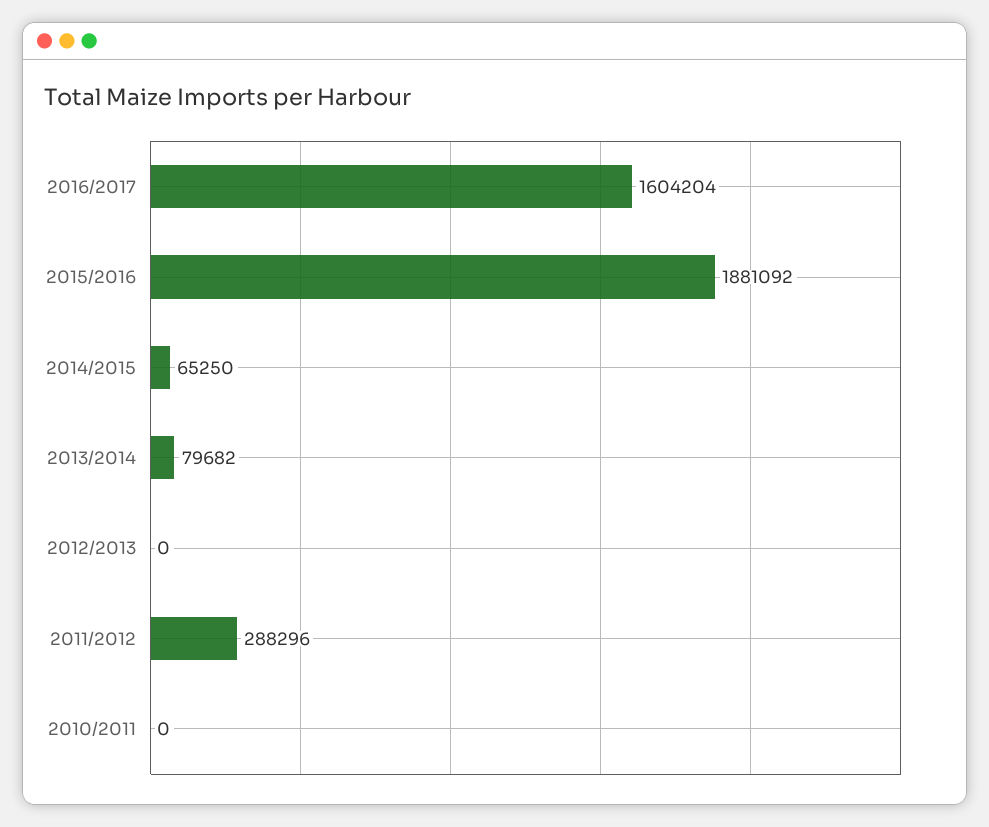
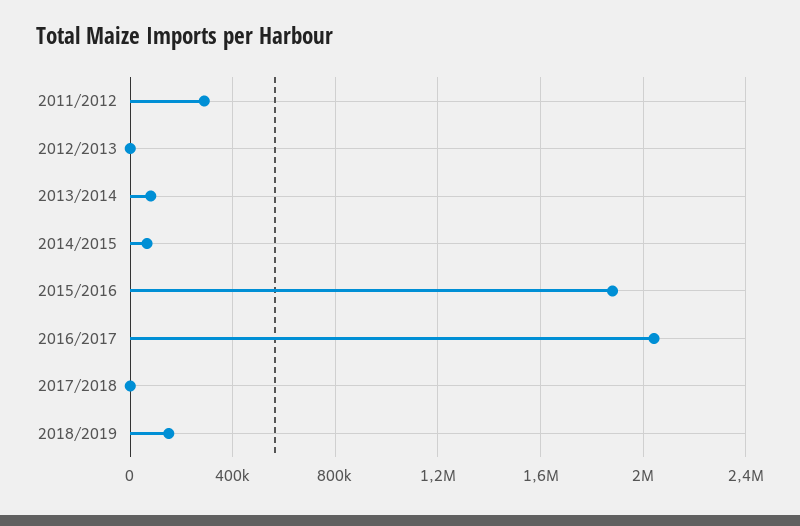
2016/2017: 1604204 -> 2050000
2010/2011: 0 -> none
2017/2018: none -> 0
2018/2019: none -> 150000

